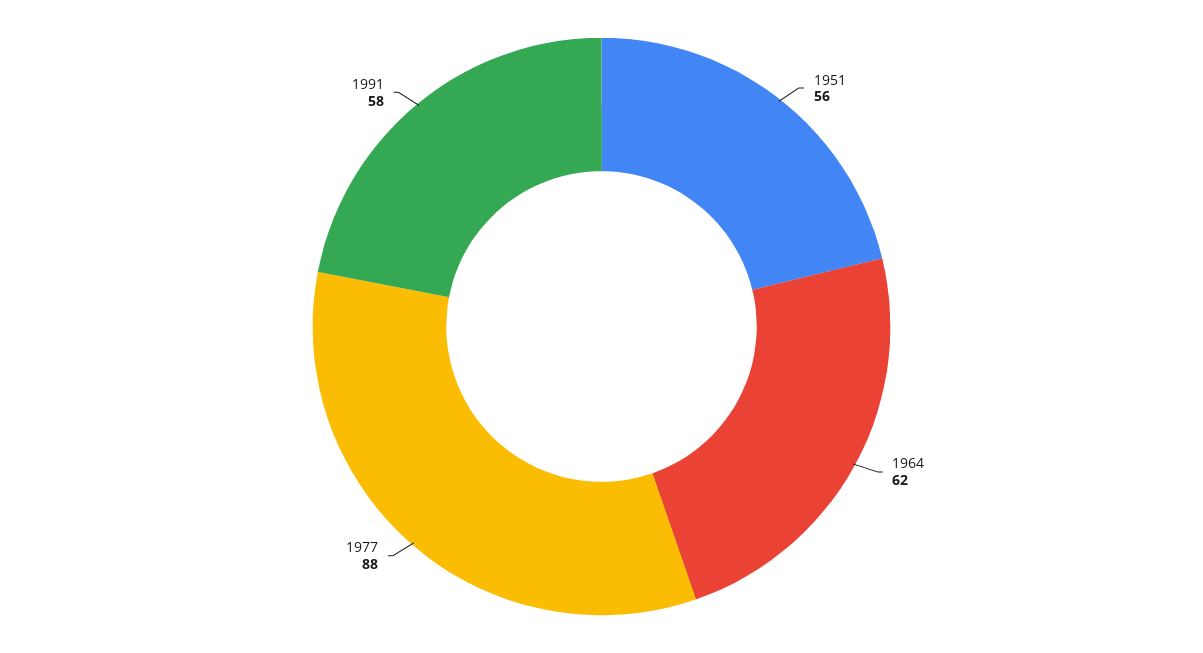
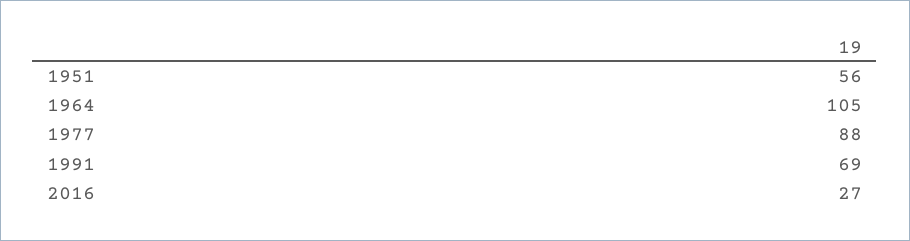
1964: 62 -> 105
1991: 58 -> 69
2016: none -> 27

